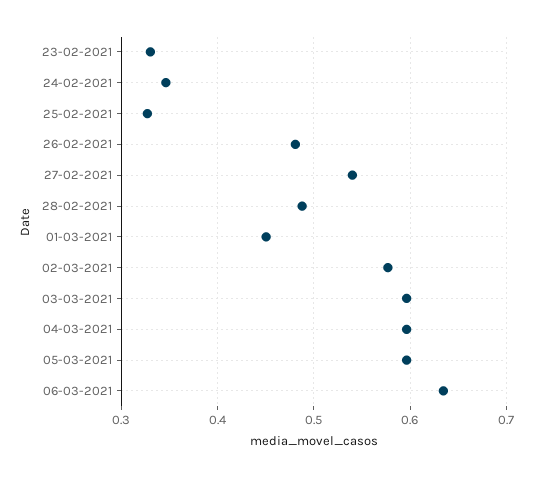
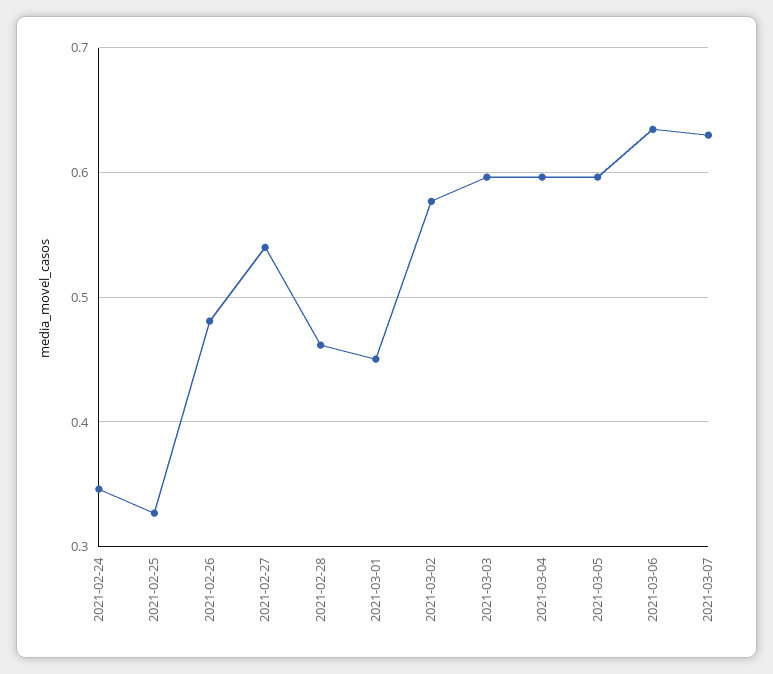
23-02-2021: 0.33 -> none
28-02-2021: 0.49 -> 0.46
2021-03-07: none -> 0.63

